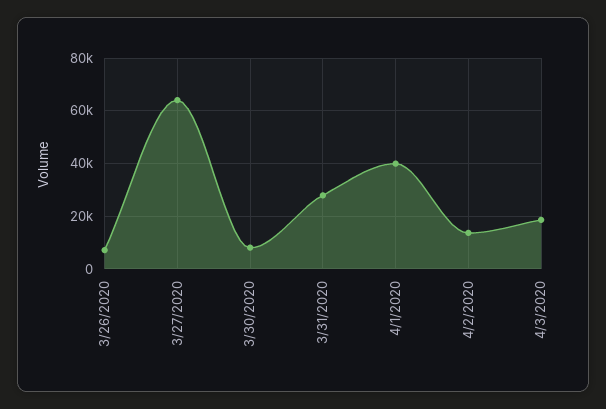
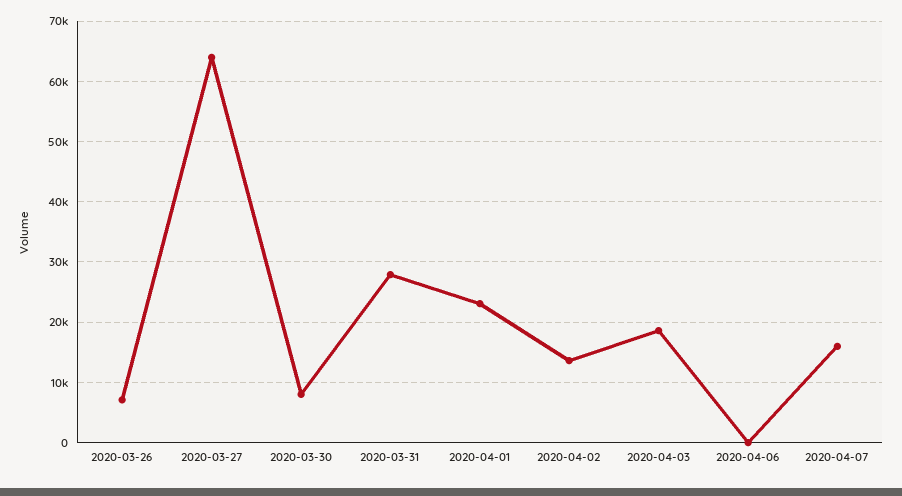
4/1/2020: 40000 -> 23000
2020-04-06: none -> 0
2020-04-07: none -> 16000

